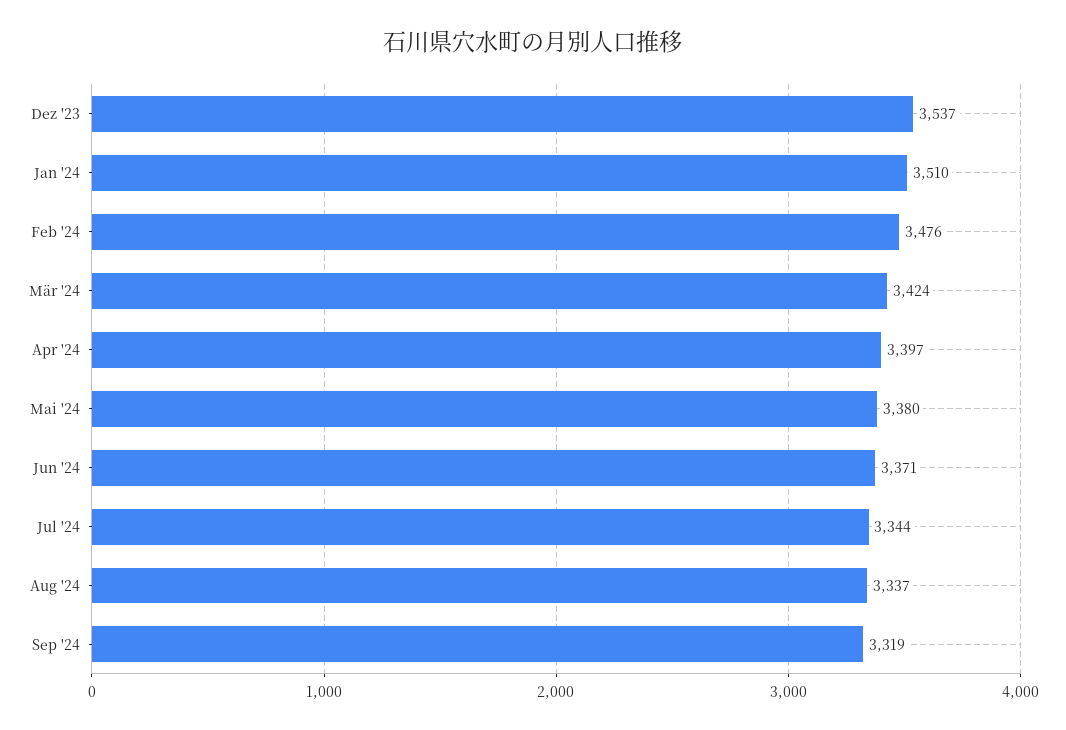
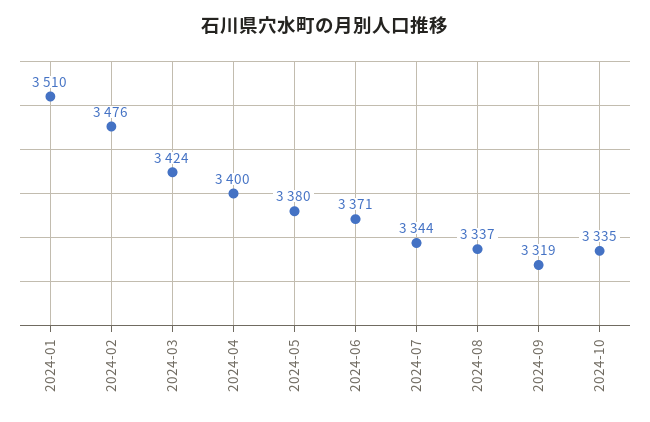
Dez '23: 3537 -> none
Apr '24: 3397 -> 3400
2024-10: none -> 3335

